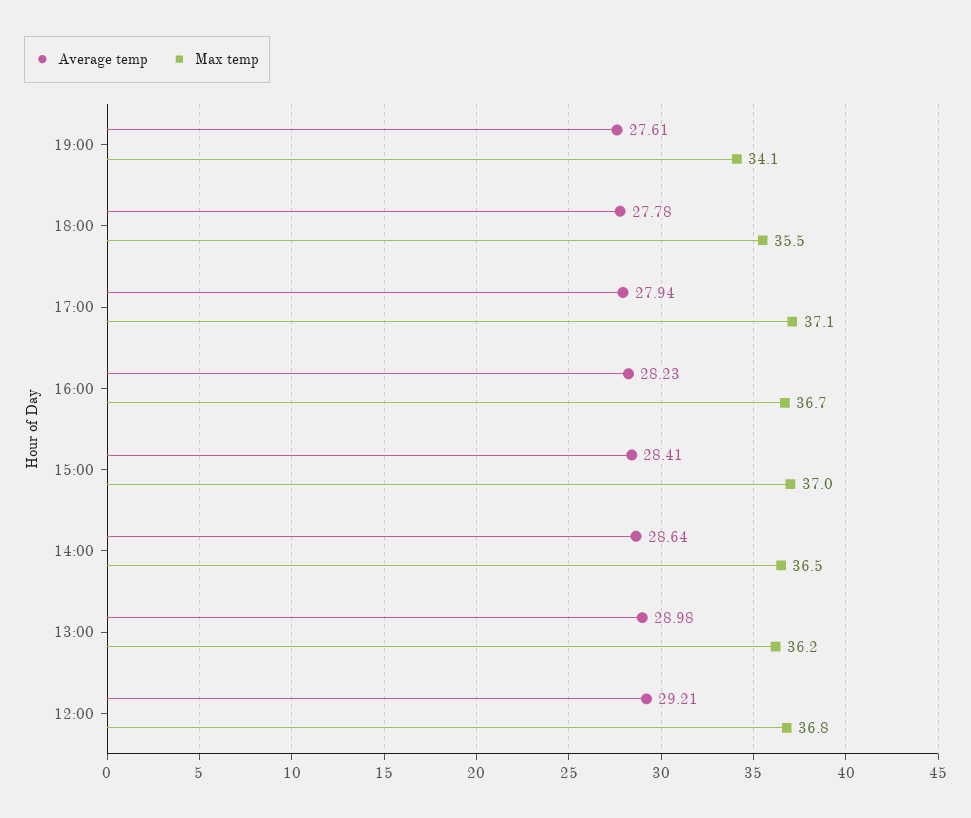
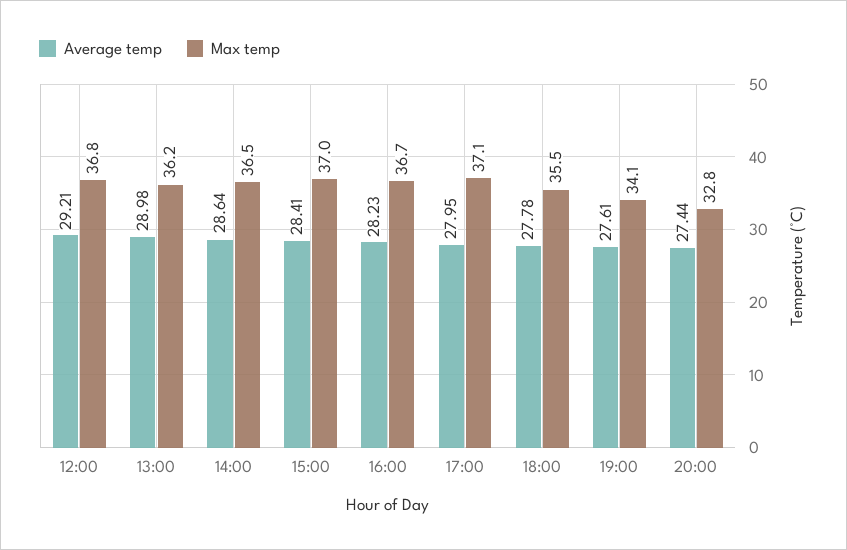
Average temp, 17:00: 27.94 -> 27.95
Average temp, 20:00: none -> 27.44
Max temp, 20:00: none -> 32.8

